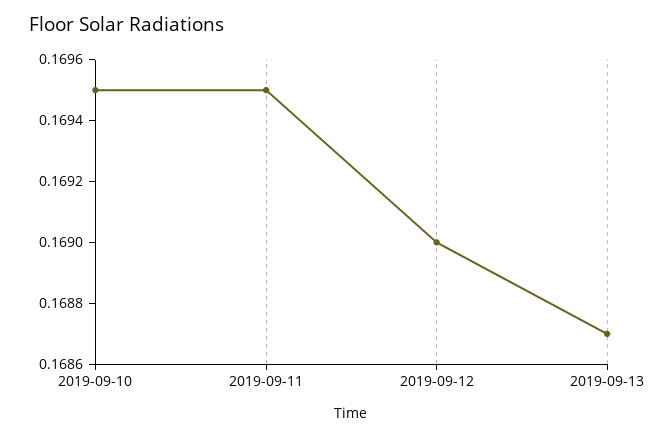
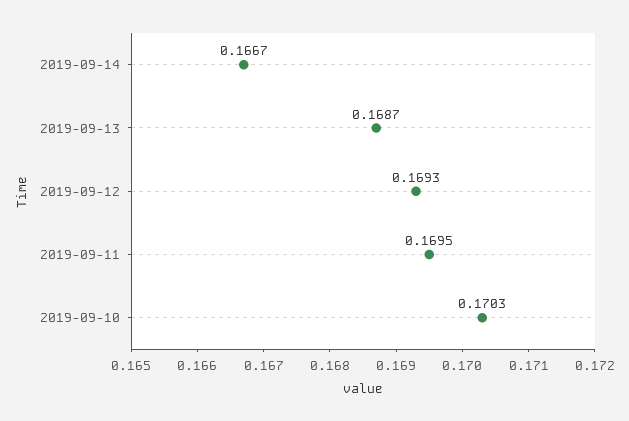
2019-09-10: 0.1695 -> 0.1703
2019-09-12: 0.169 -> 0.1693
2019-09-14: none -> 0.1667

